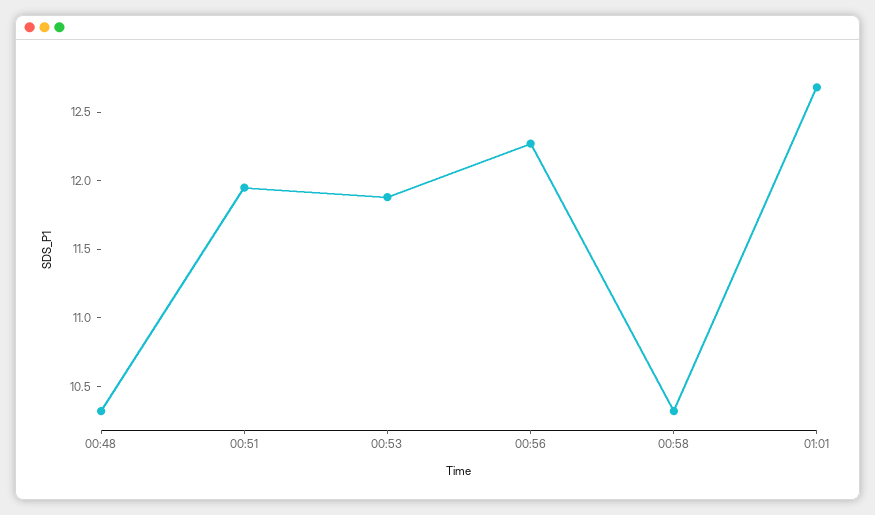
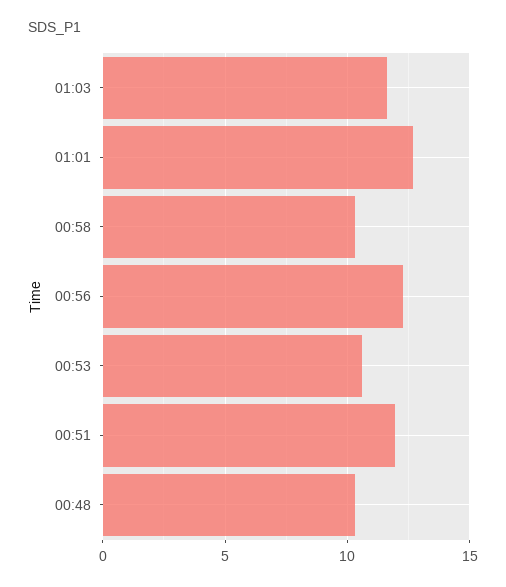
00:53: 11.9 -> 10.5
01:03: none -> 11.5

